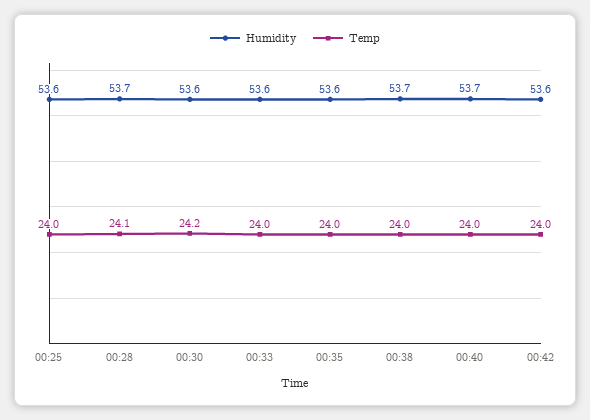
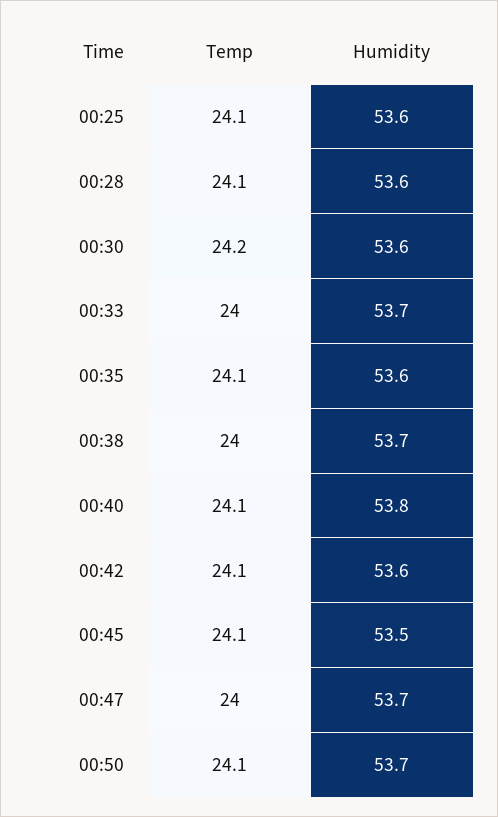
Temp, 00:25: 24 -> 24.1
Humidity, 00:28: 53.7 -> 53.6
Humidity, 00:33: 53.6 -> 53.7
Temp, 00:35: 24 -> 24.1
Humidity, 00:40: 53.7 -> 53.8
Temp, 00:40: 24 -> 24.1
Temp, 00:42: 24 -> 24.1
Temp, 00:45: none -> 24.1
Humidity, 00:45: none -> 53.5
Temp, 00:47: none -> 24
Humidity, 00:47: none -> 53.7
Temp, 00:50: none -> 24.1
Humidity, 00:50: none -> 53.7

